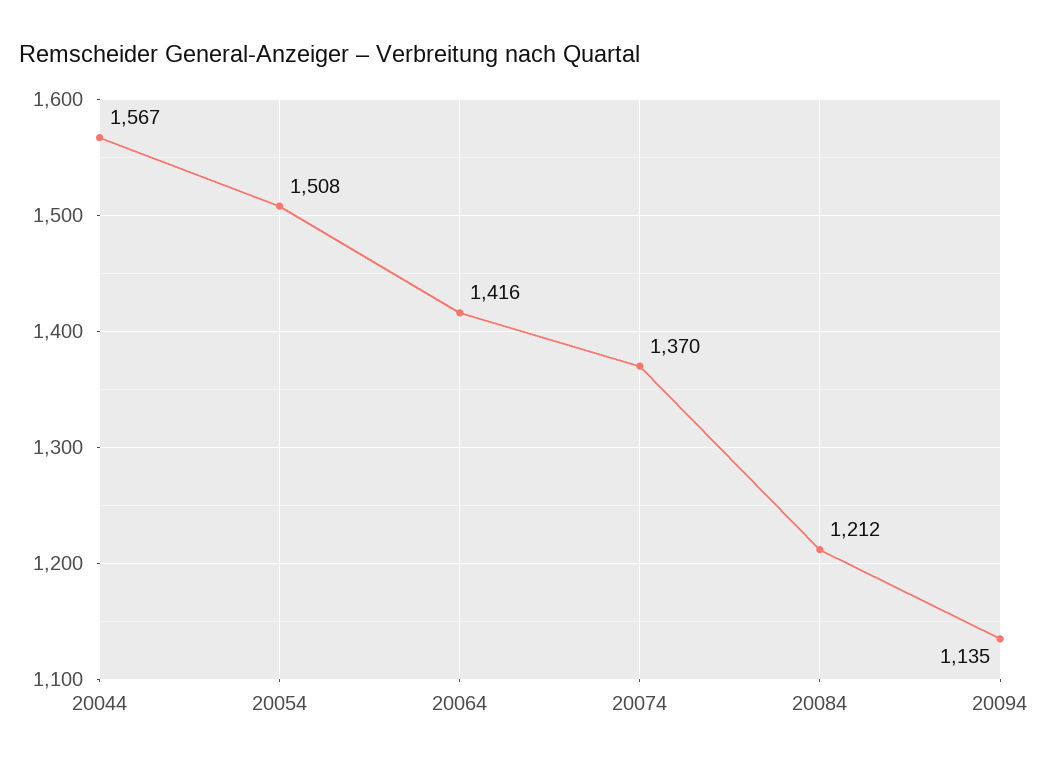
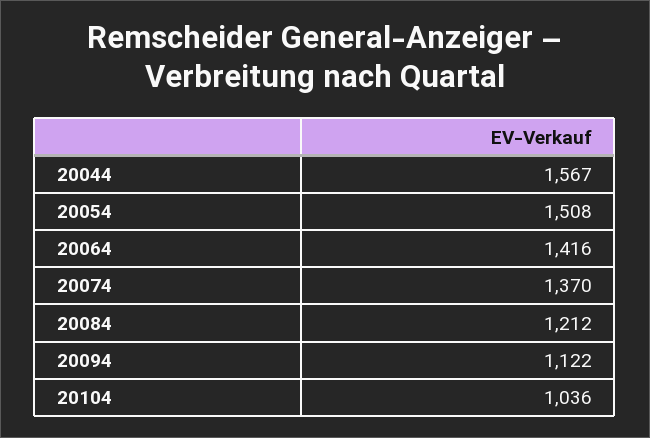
20094: 1135 -> 1122
20104: none -> 1036

